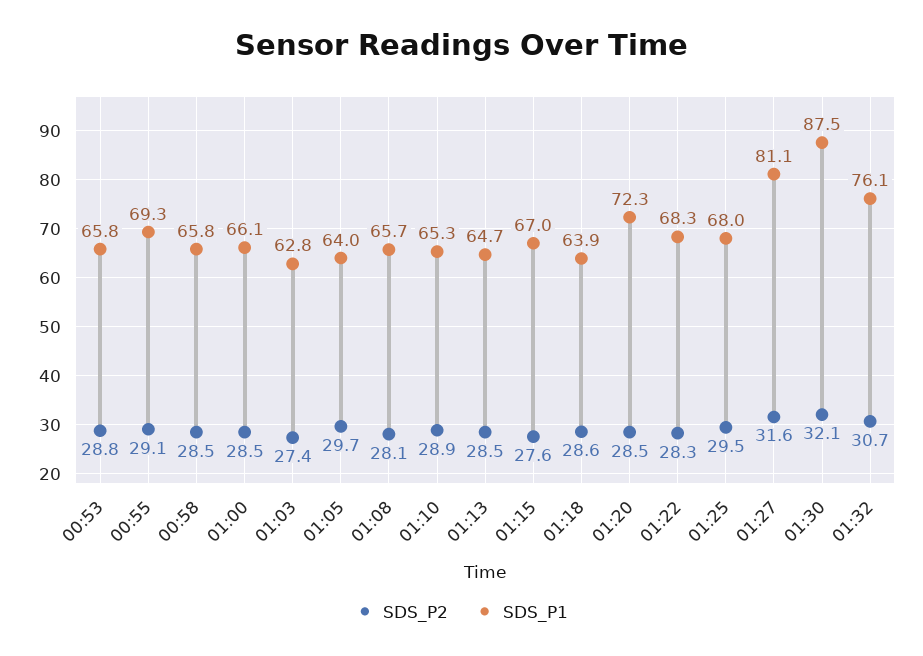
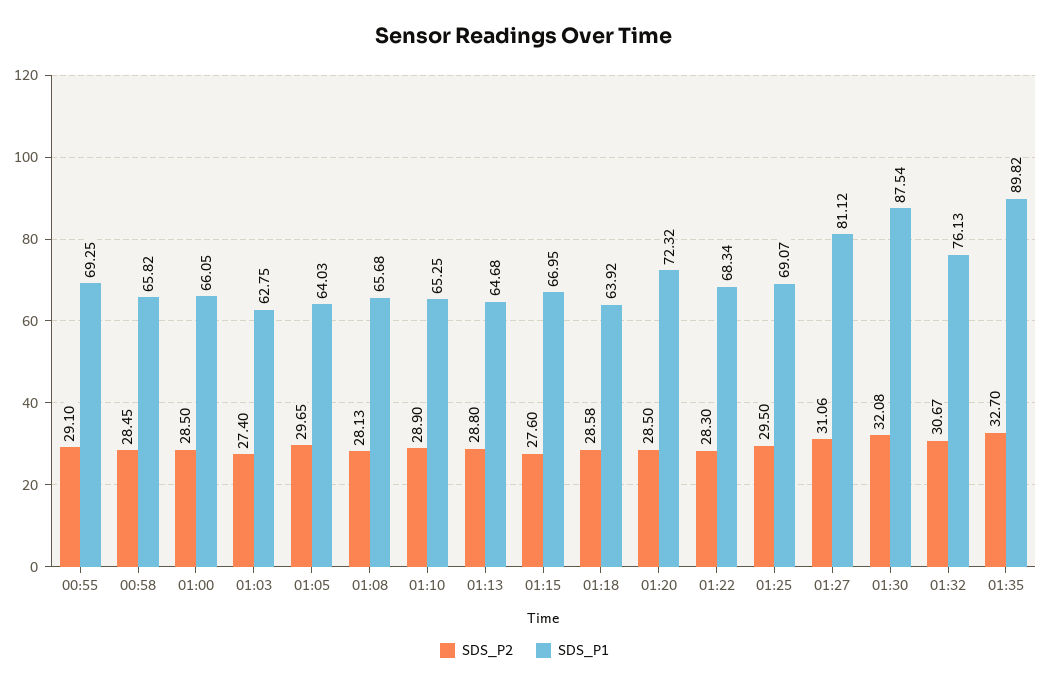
SDS_P2, 00:53: 28.8 -> none
SDS_P1, 00:53: 65.8 -> none
SDS_P2, 01:13: 28.5 -> 28.8
SDS_P1, 01:25: 68 -> 69.07
SDS_P2, 01:27: 31.6 -> 31.06
SDS_P2, 01:35: none -> 32.7
SDS_P1, 01:35: none -> 89.82

